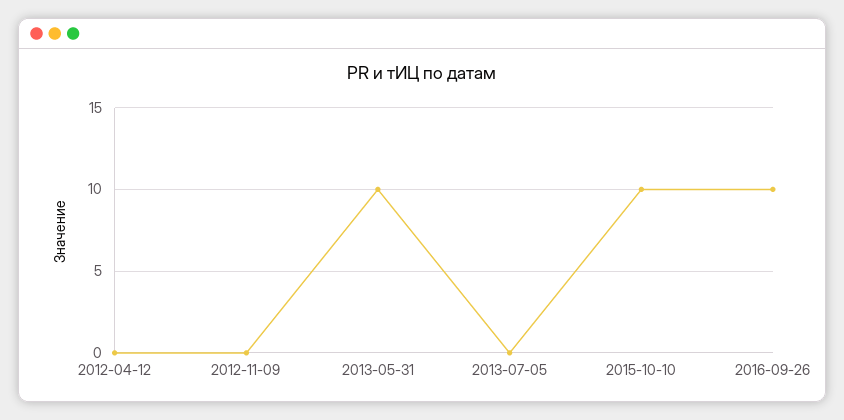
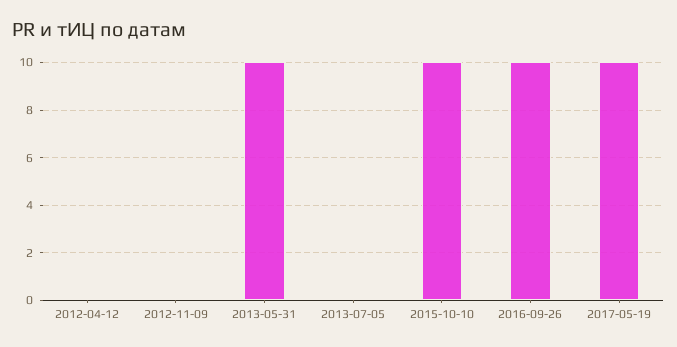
2017-05-19: none -> 10

